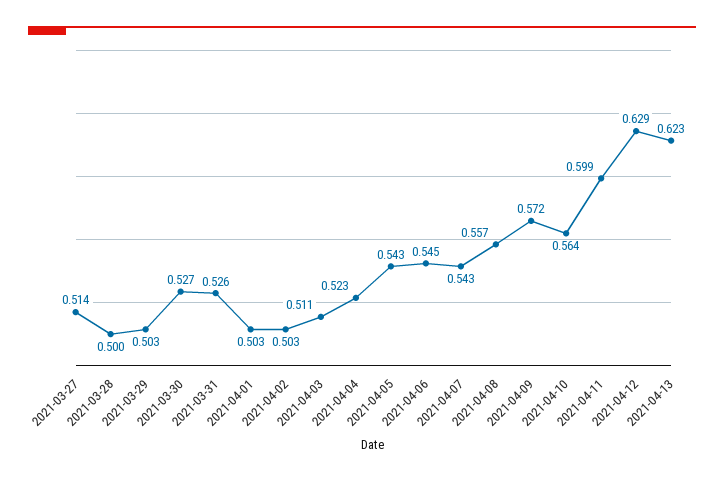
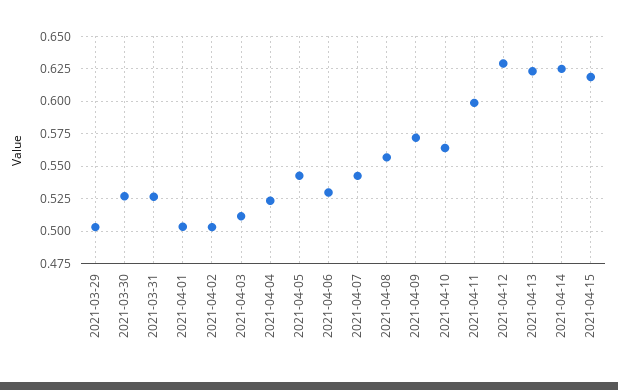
2021-03-27: 0.514 -> none
2021-03-28: 0.5 -> none
2021-04-06: 0.545 -> 0.53
2021-04-14: none -> 0.625
2021-04-15: none -> 0.62

